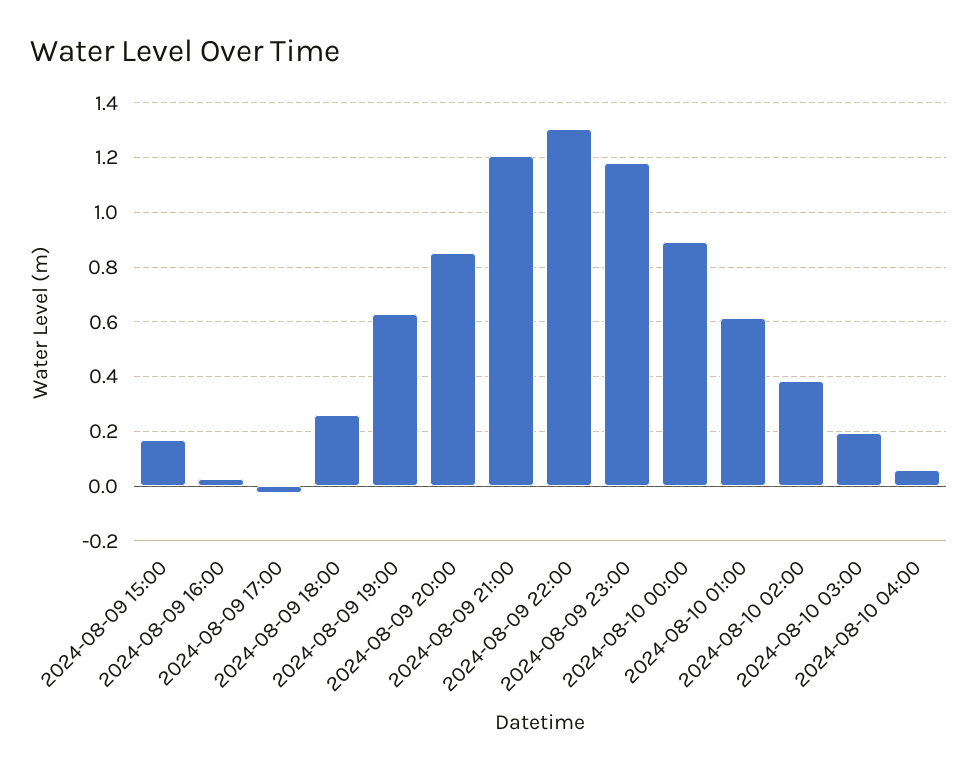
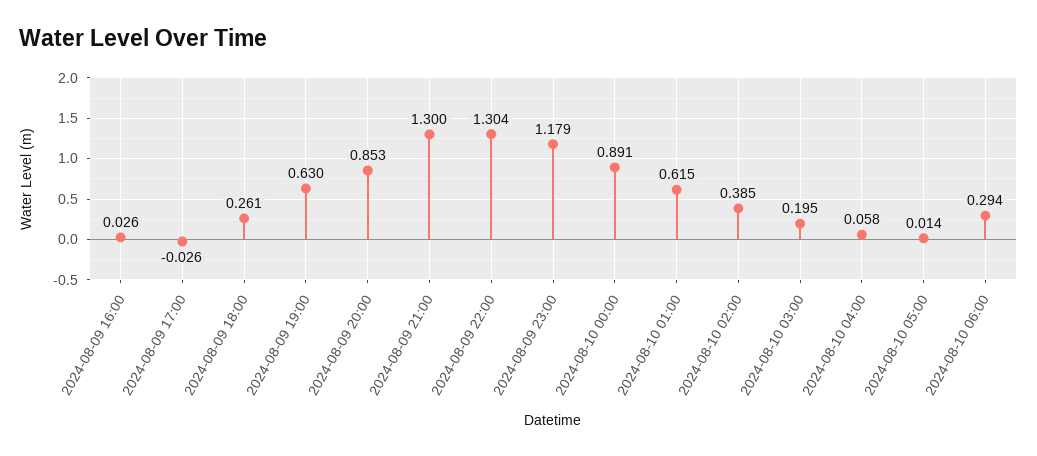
2024-08-09 15:00: 0.175 -> none
2024-08-09 21:00: 1.2 -> 1.3
2024-08-10 05:00: none -> 0.014
2024-08-10 06:00: none -> 0.294

